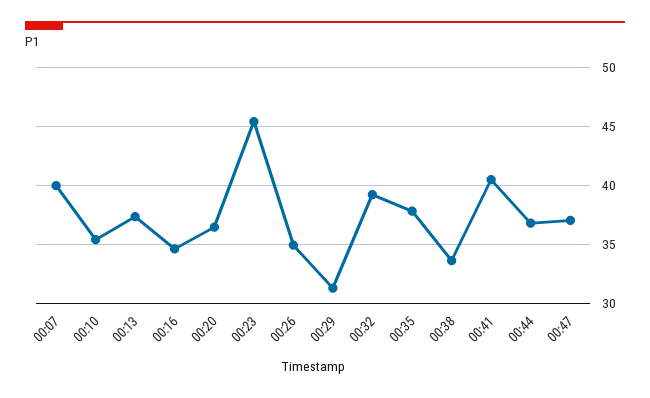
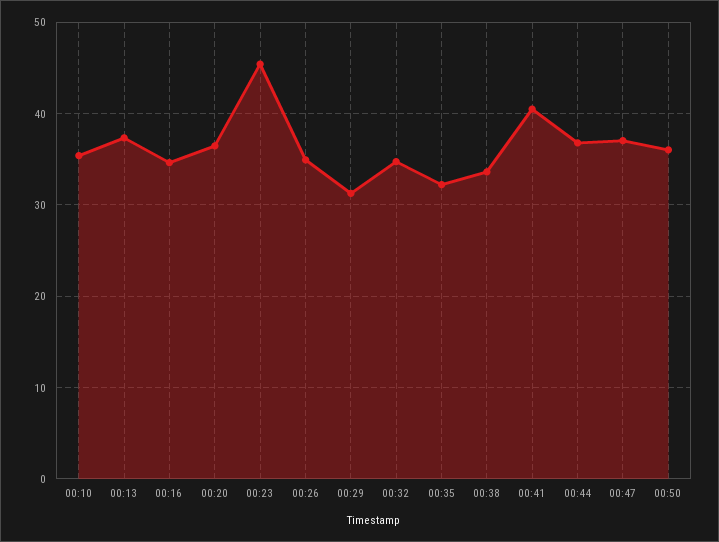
00:07: 40 -> none
00:32: 39 -> 35
00:35: 38 -> 32
00:50: none -> 36

